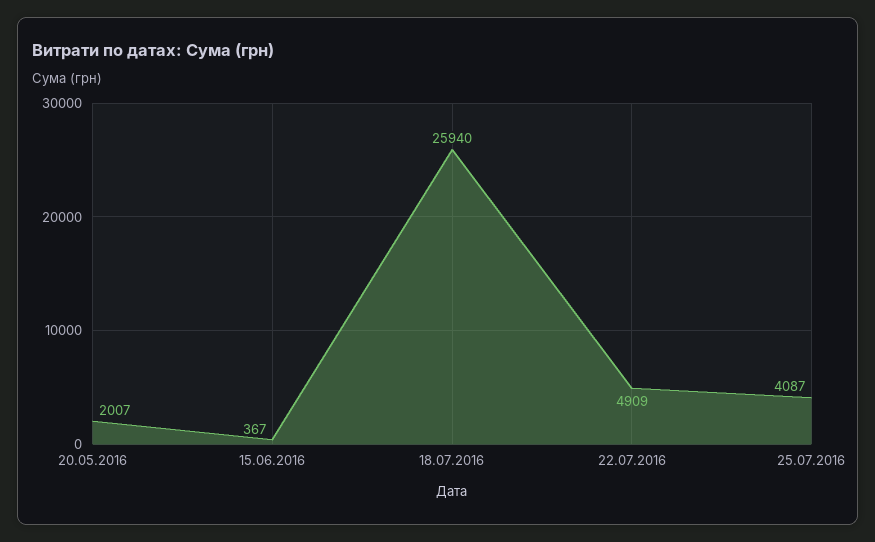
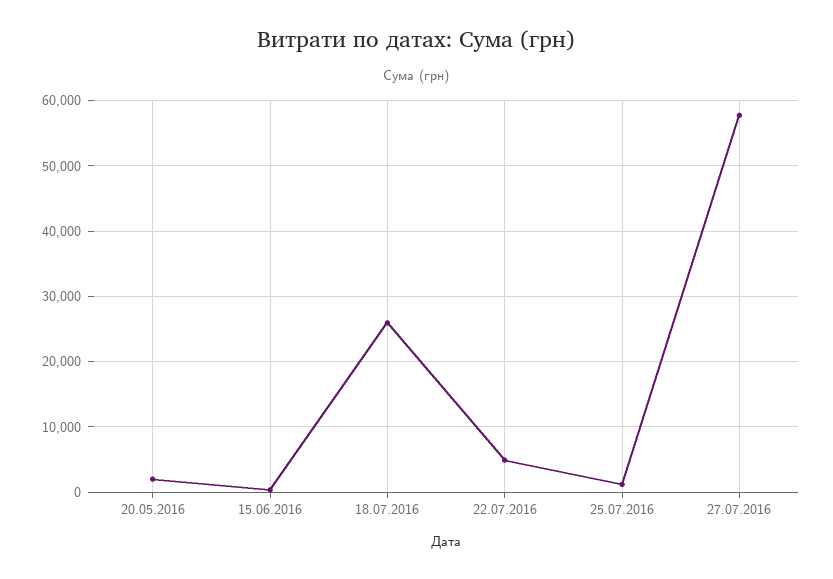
25.07.2016: 4087 -> 1000
27.07.2016: none -> 58000

